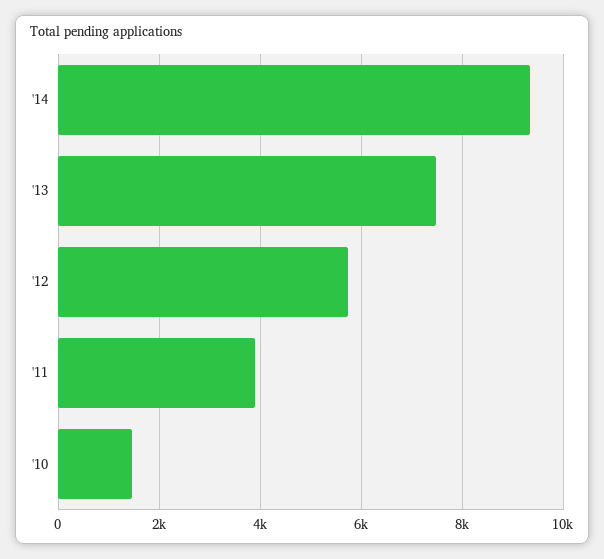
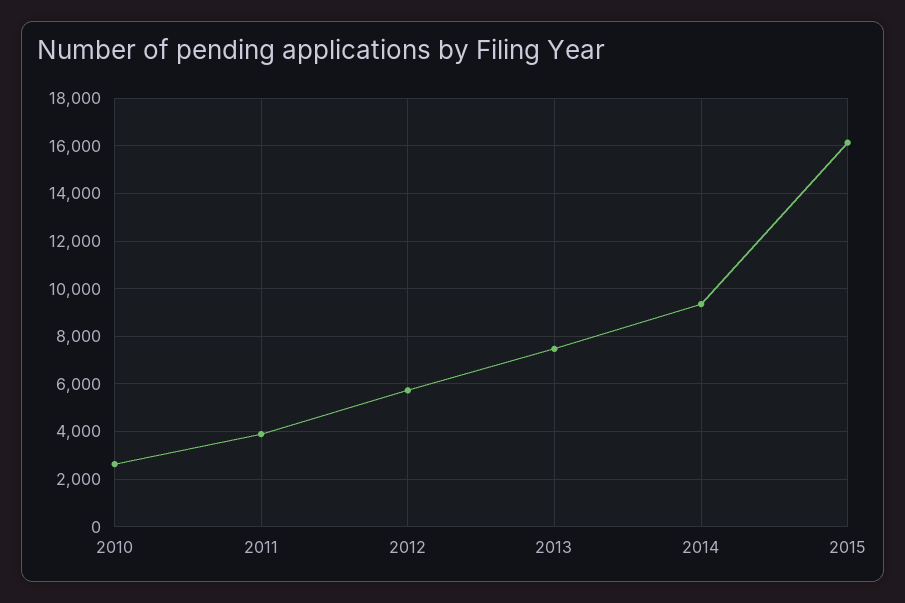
'10: 1400 -> 2500
2015: none -> 16000

